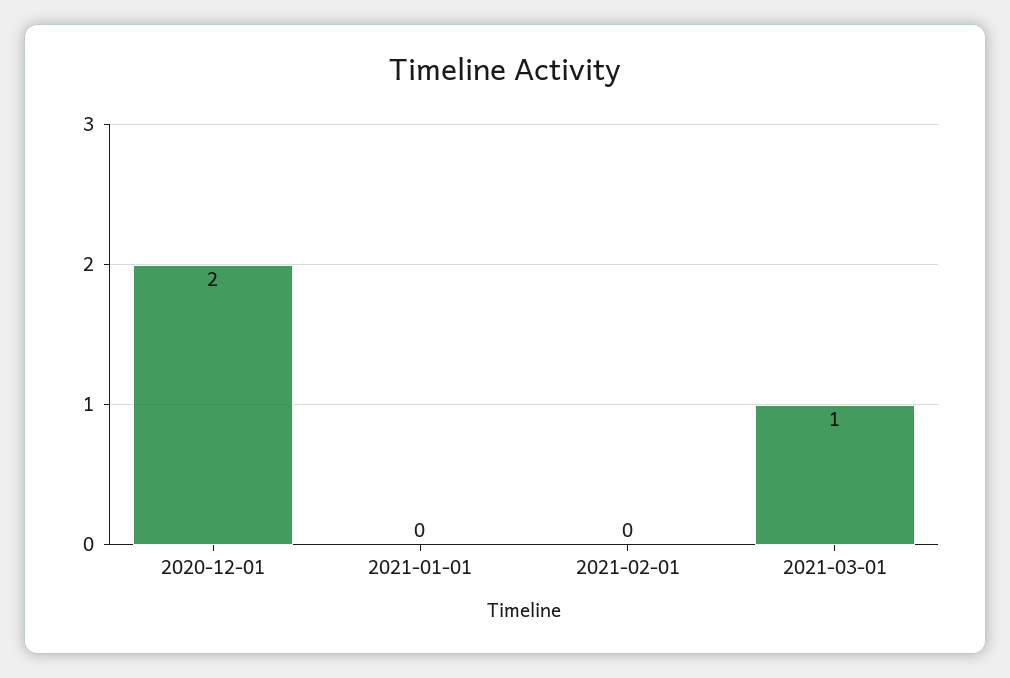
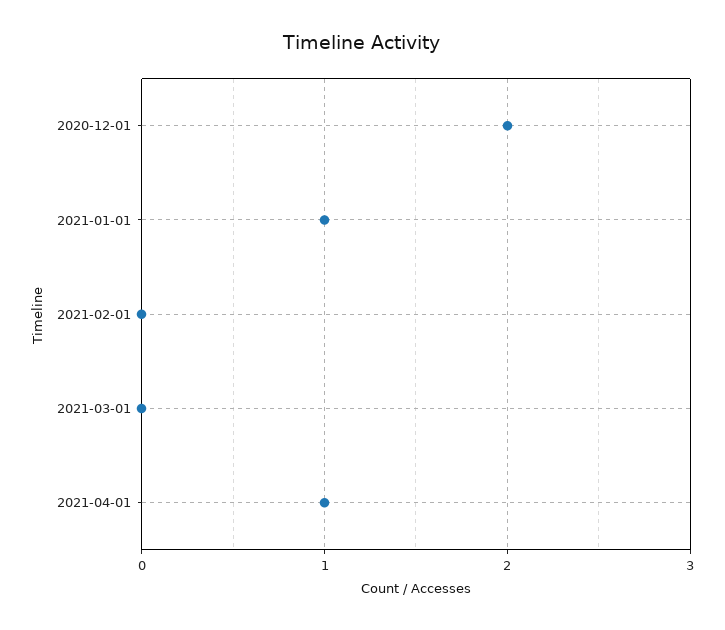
2021-01-01: 0 -> 1
2021-03-01: 1 -> 0
2021-04-01: none -> 1

